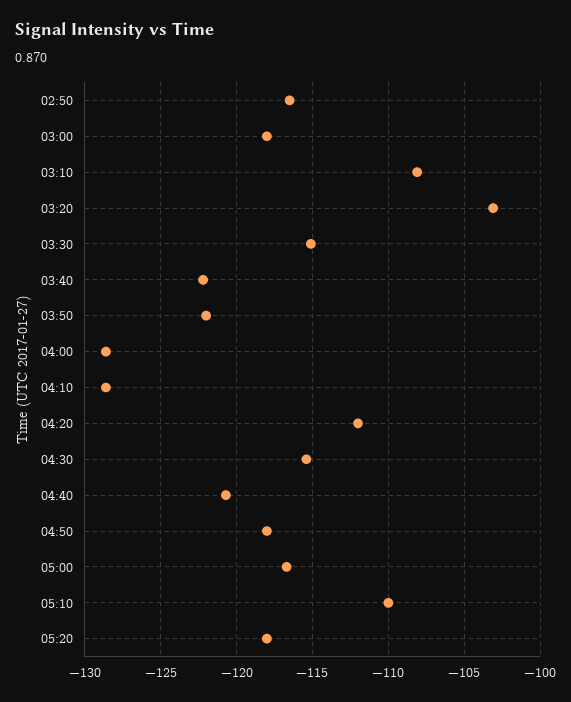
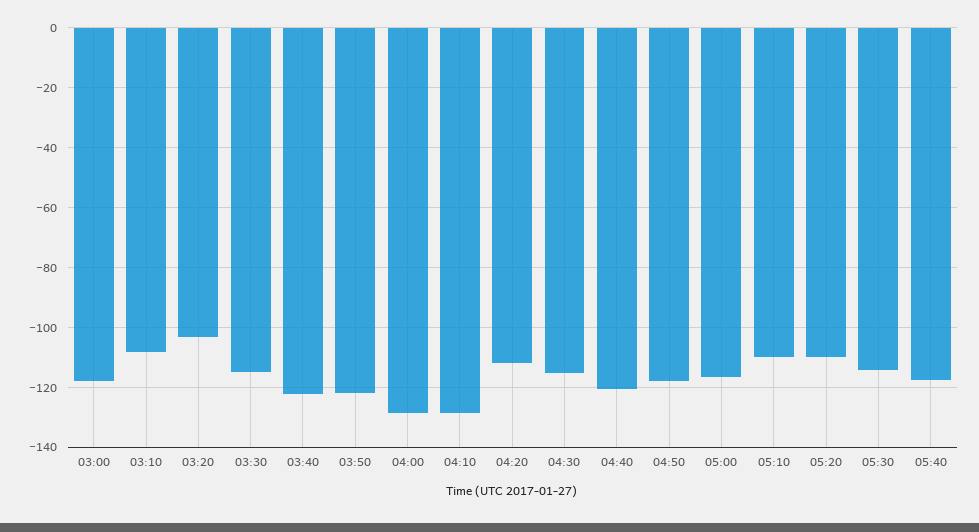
02:50: -116.5 -> none
05:20: -118 -> -110
05:30: none -> -115
05:40: none -> -117.5

